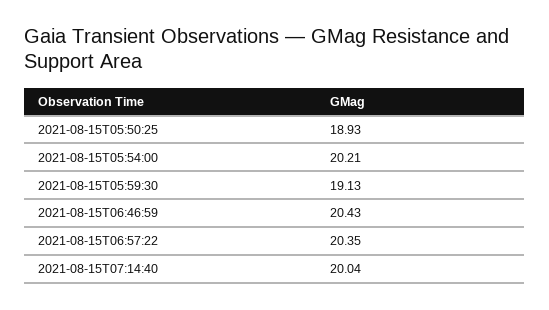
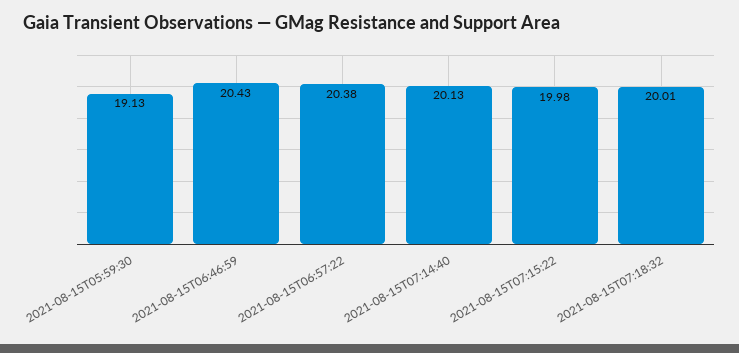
2021-08-15T05:50:25: 18.93 -> none
2021-08-15T05:54:00: 20.21 -> none
2021-08-15T06:57:22: 20.35 -> 20.38
2021-08-15T07:14:40: 20.04 -> 20.13
2021-08-15T07:15:22: none -> 19.98
2021-08-15T07:18:32: none -> 20.01

